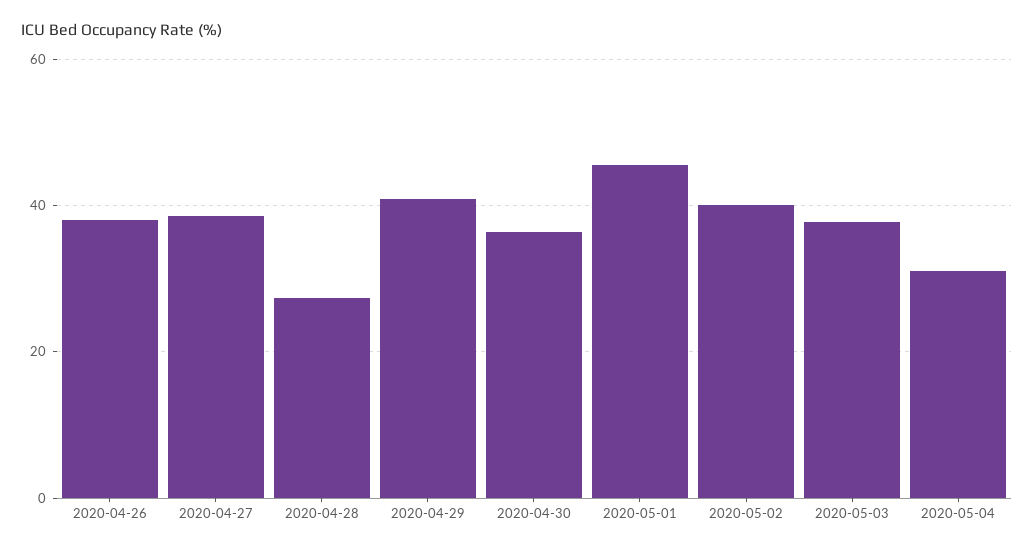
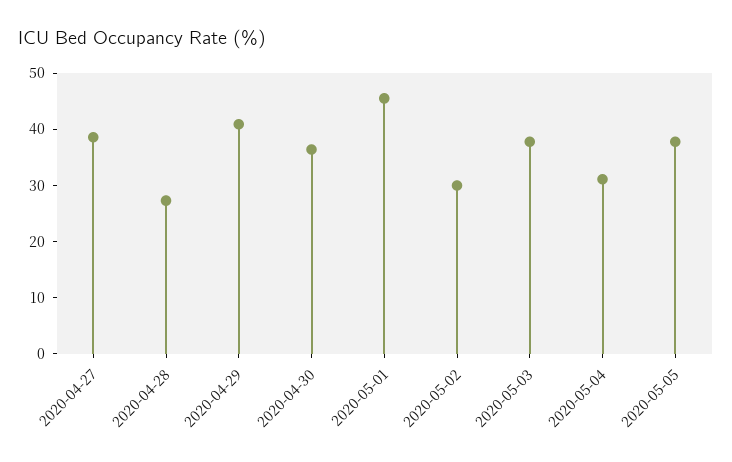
2020-04-26: 38 -> none
2020-05-02: 40 -> 30
2020-05-05: none -> 38

